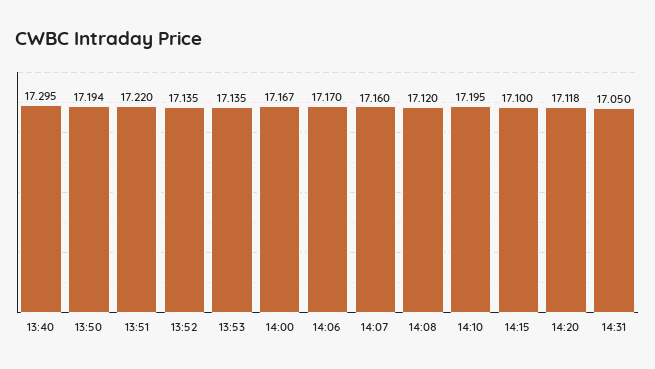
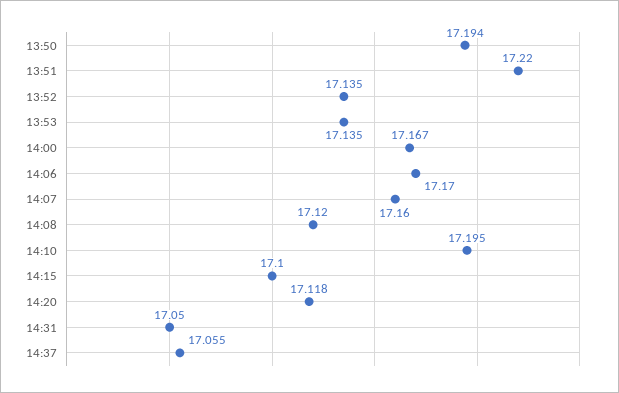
13:40: 17.295 -> none
14:37: none -> 17.055

